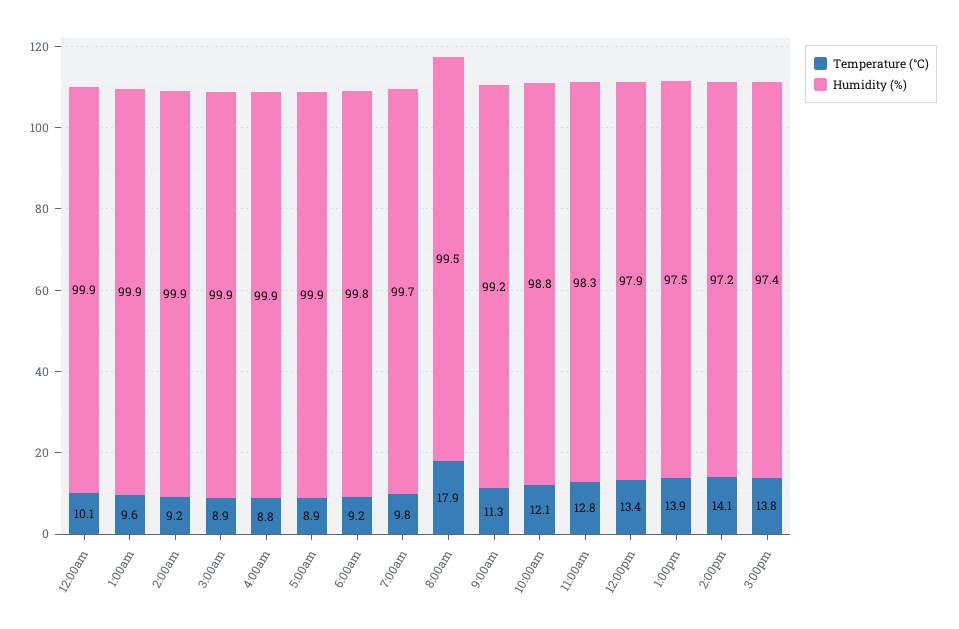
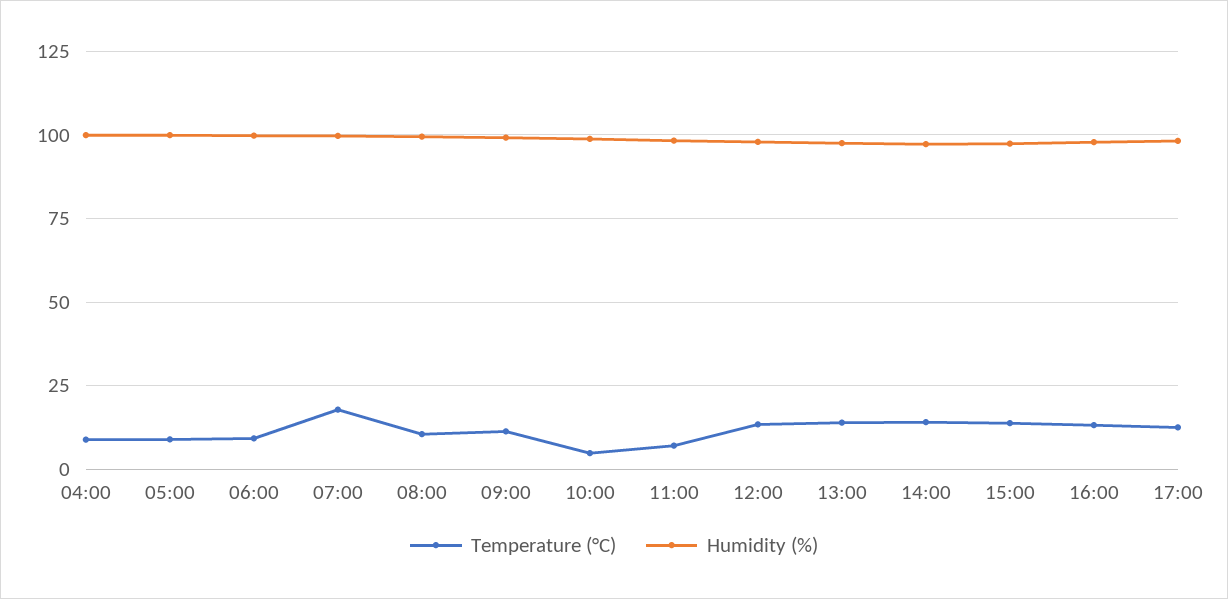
Temperature (°C), 12:00am: 10.1 -> none
Humidity (%), 12:00am: 99.9 -> none
Temperature (°C), 1:00am: 9.6 -> none
Humidity (%), 1:00am: 99.9 -> none
Temperature (°C), 2:00am: 9.2 -> none
Humidity (%), 2:00am: 99.9 -> none
Temperature (°C), 3:00am: 8.9 -> none
Humidity (%), 3:00am: 99.9 -> none
Temperature (°C), 7:00am: 9.8 -> 17.5
Temperature (°C), 8:00am: 17.9 -> 10
Temperature (°C), 10:00am: 12.1 -> 5
Temperature (°C), 11:00am: 12.8 -> 7.5
Temperature (°C), 16:00: none -> 12.5
Humidity (%), 16:00: none -> 97.5
Temperature (°C), 17:00: none -> 12.5
Humidity (%), 17:00: none -> 97.5

